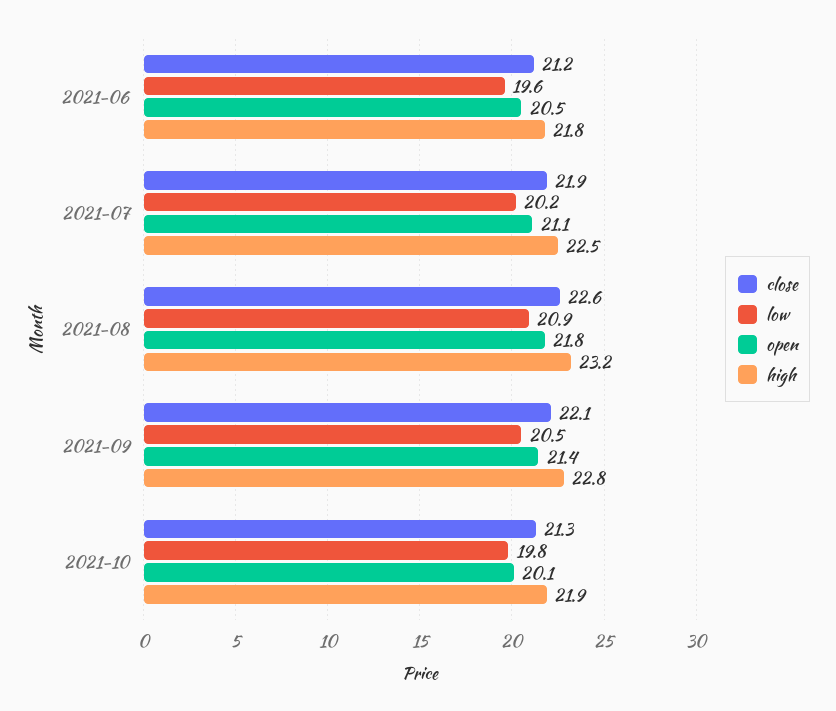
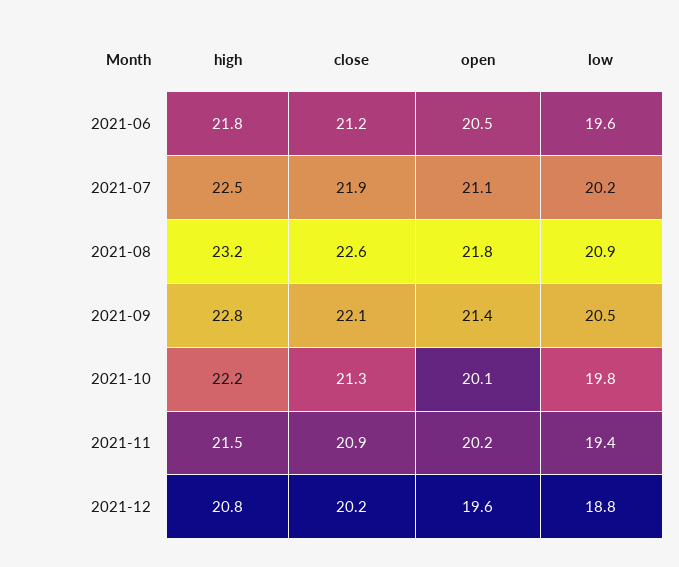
high, 2021-10: 21.9 -> 22.2
high, 2021-11: none -> 21.5
close, 2021-11: none -> 20.9
open, 2021-11: none -> 20.2
low, 2021-11: none -> 19.4
high, 2021-12: none -> 20.8
close, 2021-12: none -> 20.2
open, 2021-12: none -> 19.6
low, 2021-12: none -> 18.8

